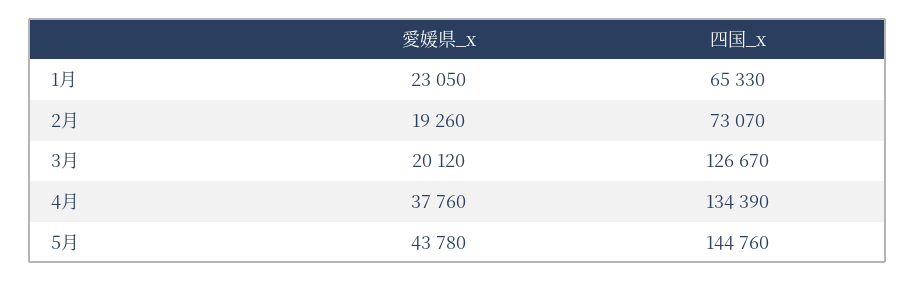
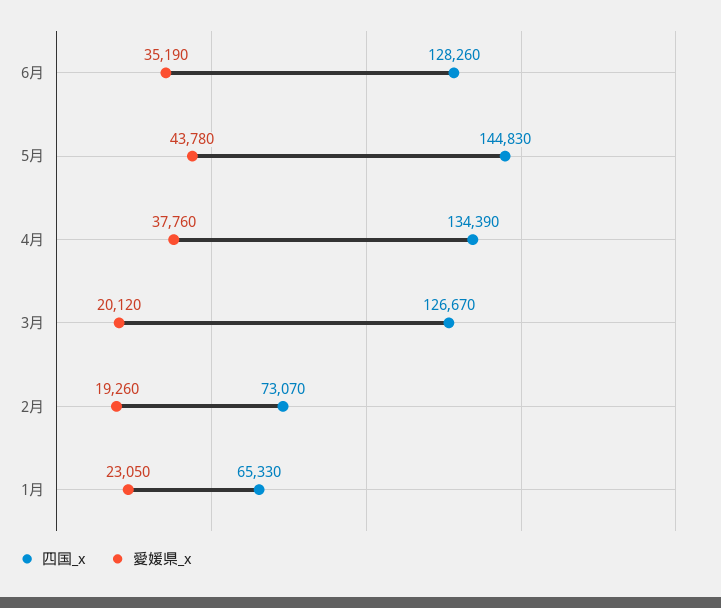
四国_x, 5月: 144760 -> 144830
四国_x, 6月: none -> 128260
愛媛県_x, 6月: none -> 35190

